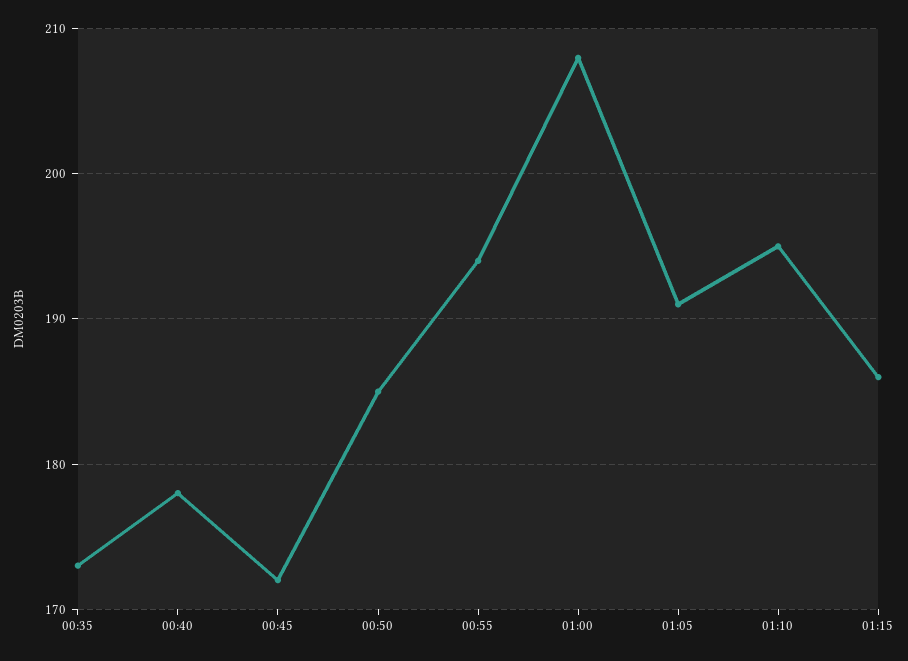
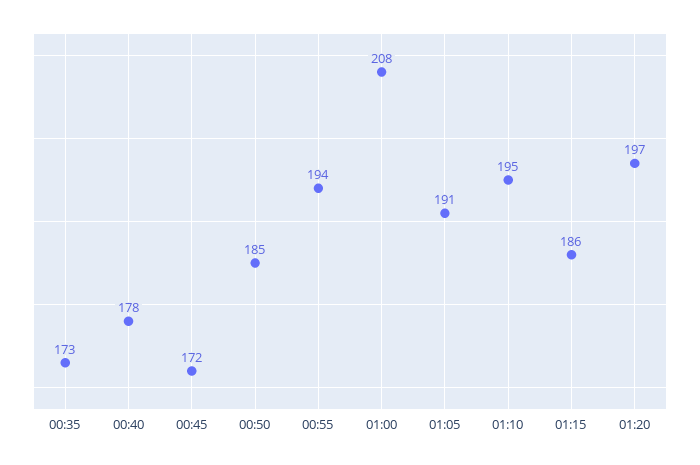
01:20: none -> 197

